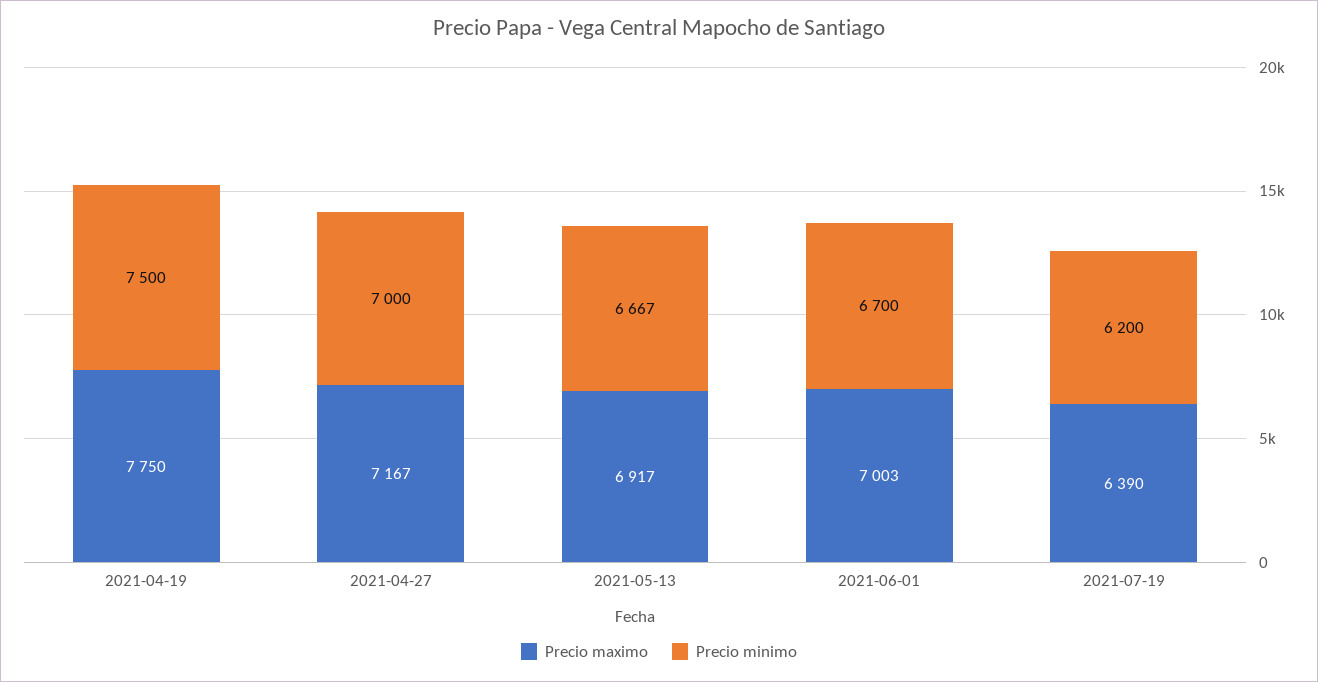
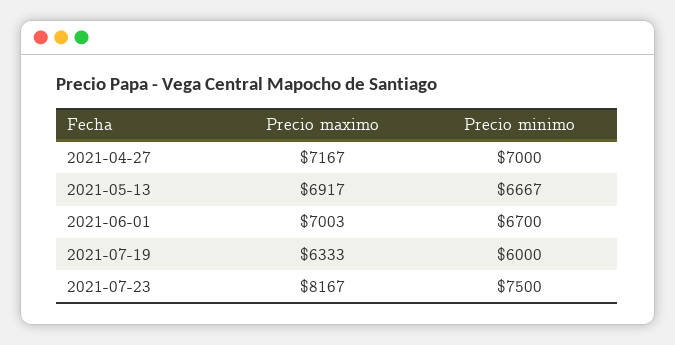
Precio maximo, 2021-04-19: 7750 -> none
Precio minimo, 2021-04-19: 7500 -> none
Precio maximo, 2021-07-19: 6390 -> 6333
Precio minimo, 2021-07-19: 6200 -> 6000
Precio maximo, 2021-07-23: none -> 8167
Precio minimo, 2021-07-23: none -> 7500

